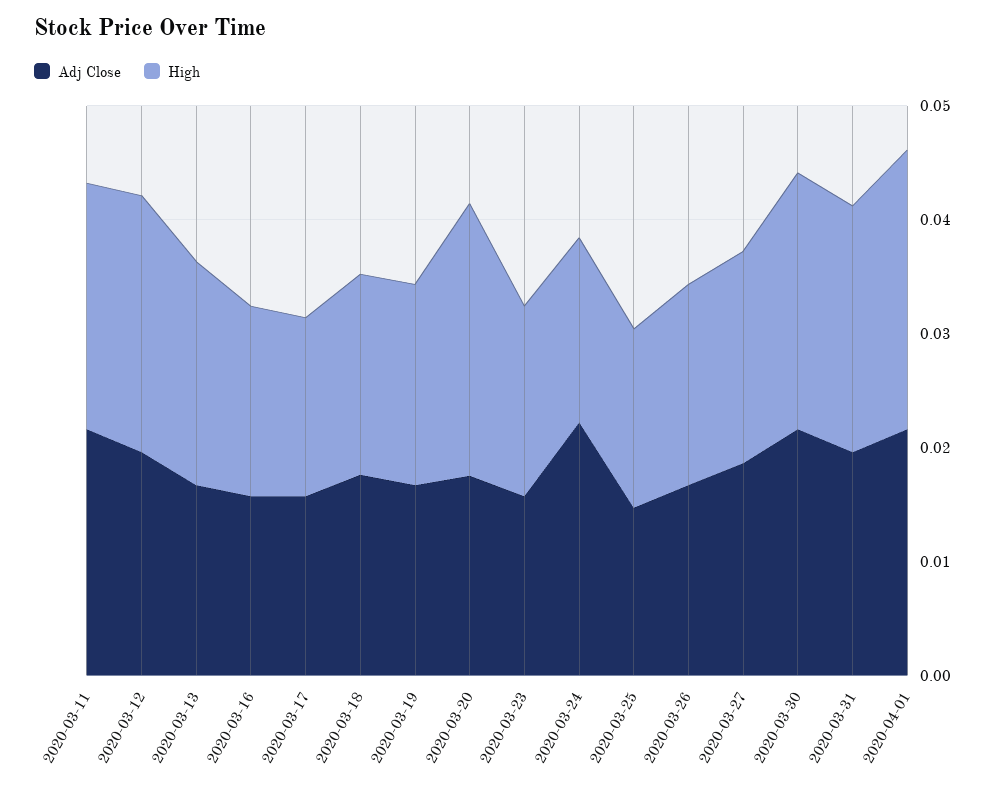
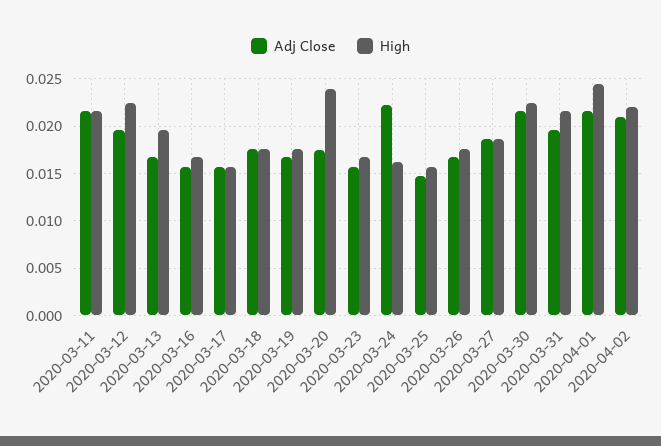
Adj Close, 2020-04-02: none -> 0.021
High, 2020-04-02: none -> 0.022

